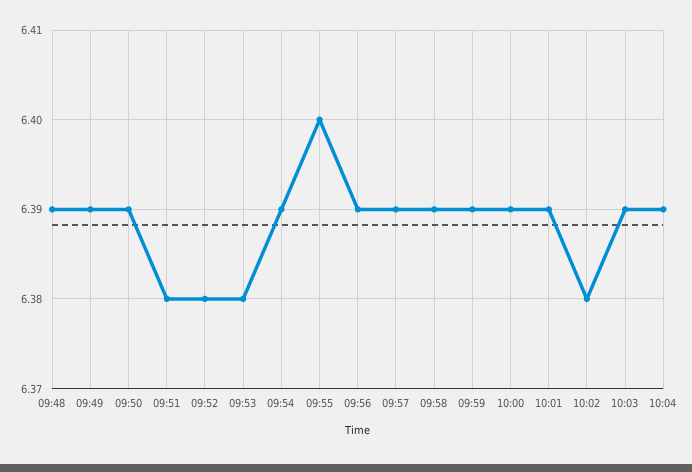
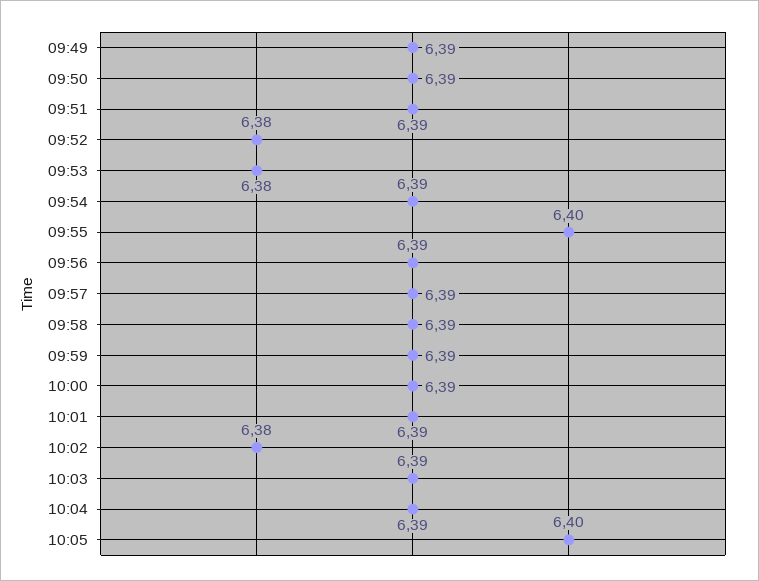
09:48: 6.39 -> none
09:51: 6.38 -> 6.39
10:05: none -> 6.4

